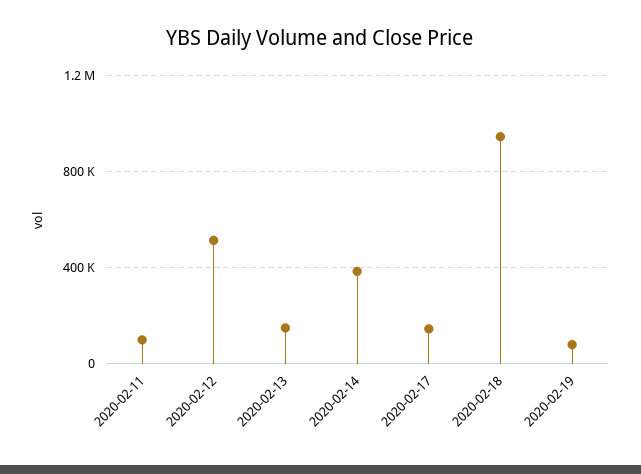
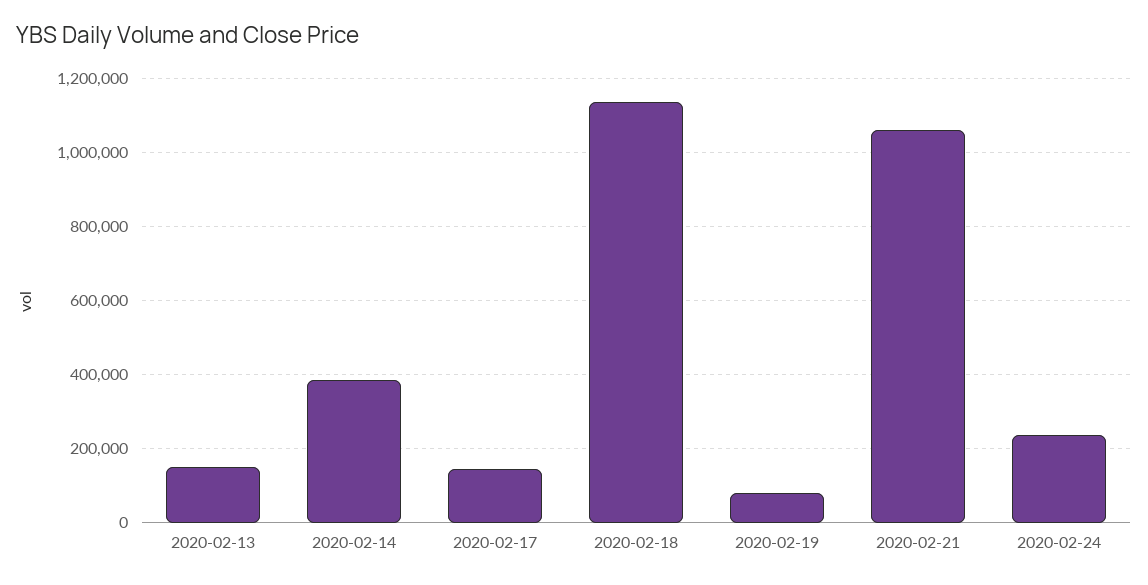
2020-02-11: 100000 -> none
2020-02-12: 500000 -> none
2020-02-18: 950000 -> 1140000
2020-02-21: none -> 1060000
2020-02-24: none -> 240000

